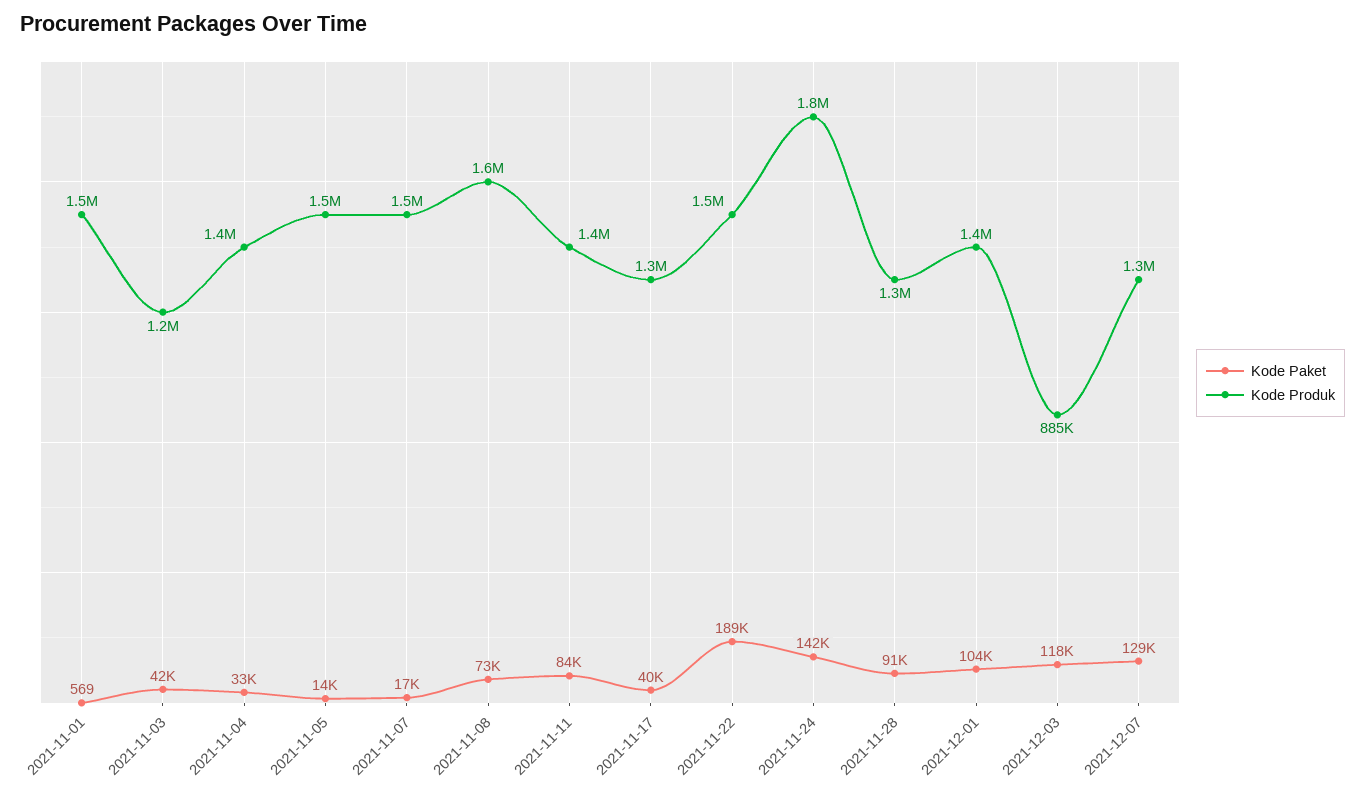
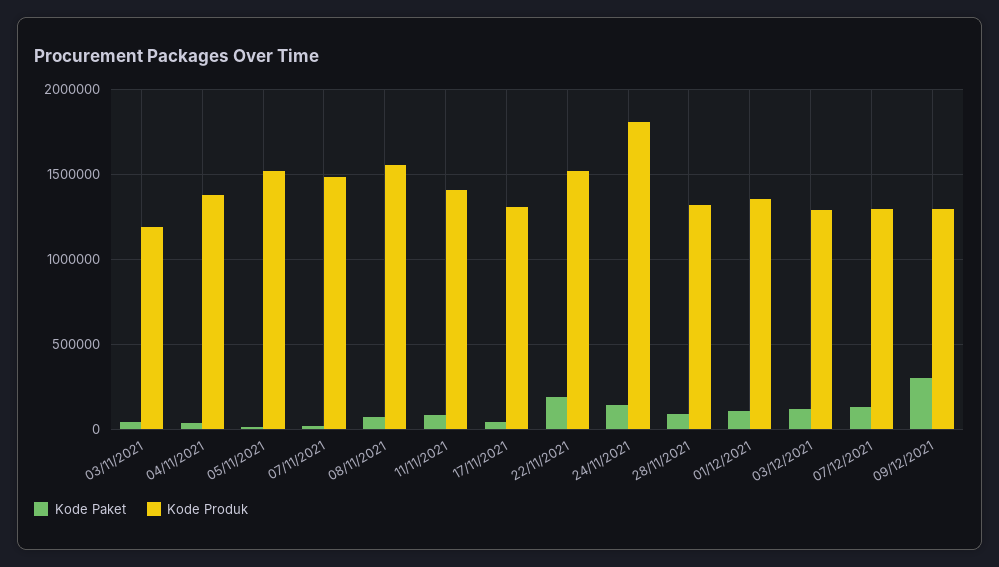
Kode Paket, 2021-11-01: 569 -> none
Kode Produk, 2021-11-01: 1500000 -> none
Kode Produk, 2021-12-03: 885000 -> 1300000
Kode Paket, 09/12/2021: none -> 300000
Kode Produk, 09/12/2021: none -> 1300000

